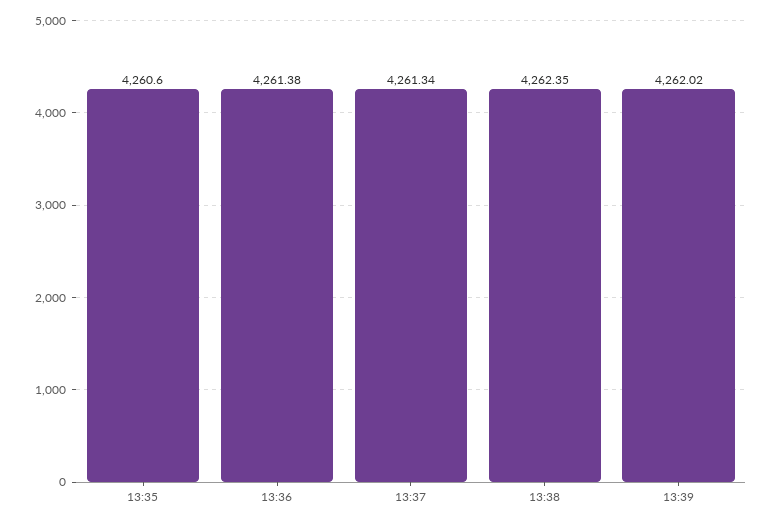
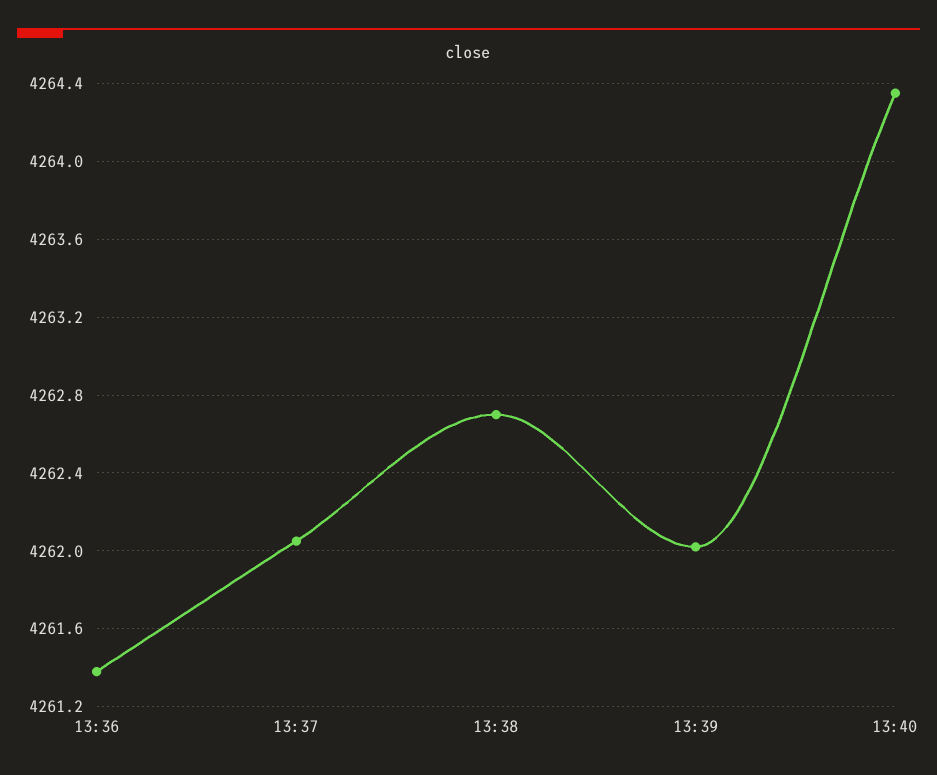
13:35: 4260.6 -> none
13:37: 4261.34 -> 4262.05
13:38: 4262.35 -> 4262.7
13:40: none -> 4264.35

